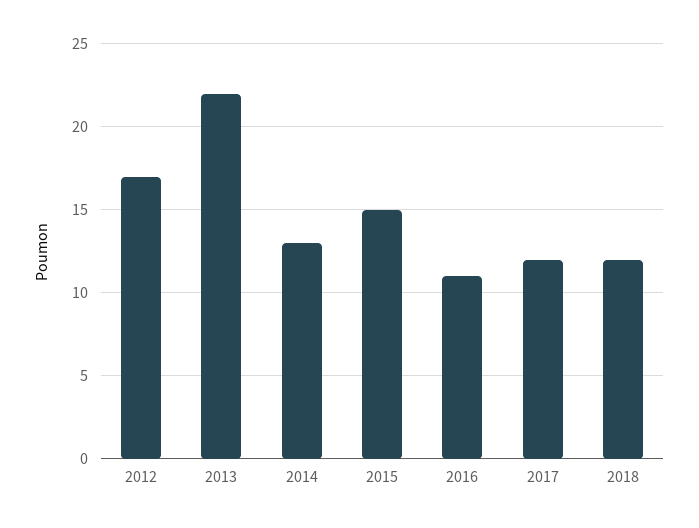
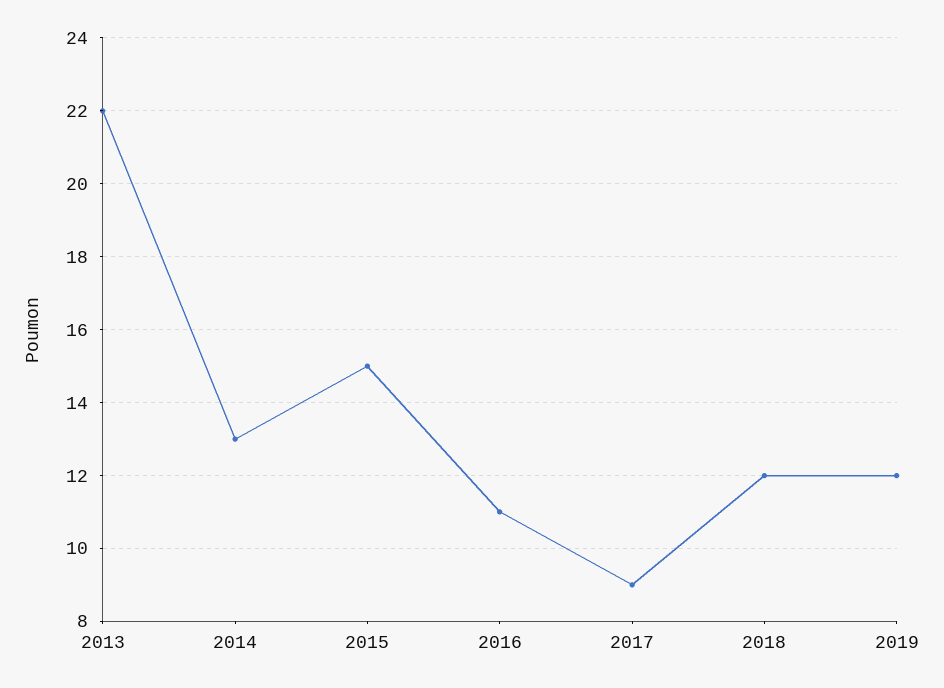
2012: 17 -> none
2017: 12 -> 9
2019: none -> 12

